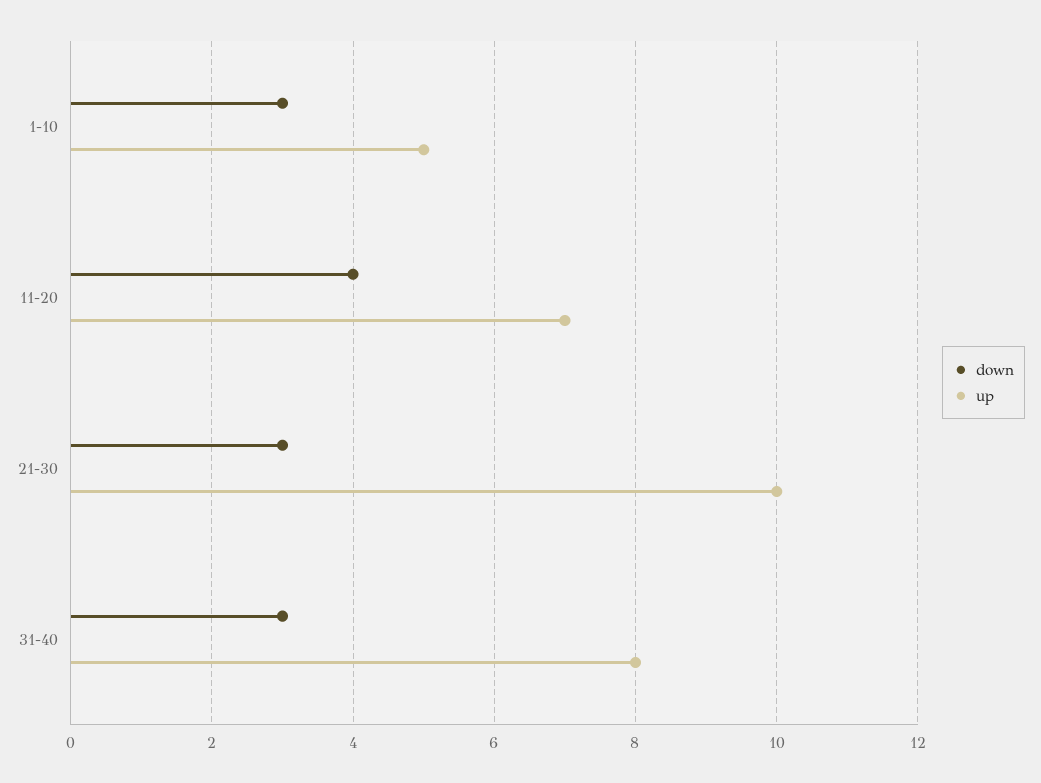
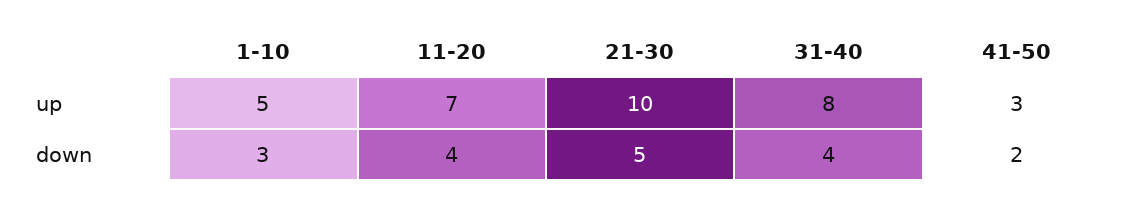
down, 21-30: 3 -> 5
down, 31-40: 3 -> 4
up, 41-50: none -> 3
down, 41-50: none -> 2

